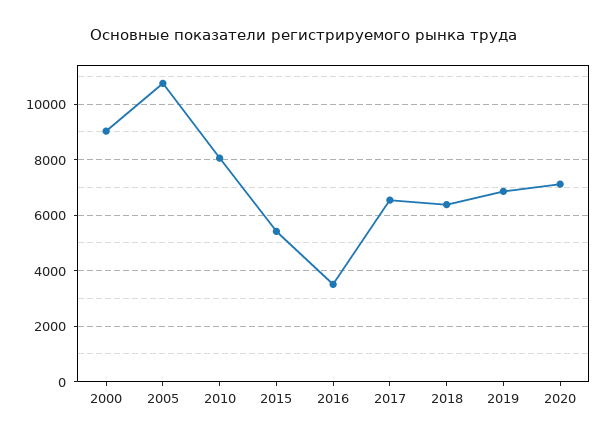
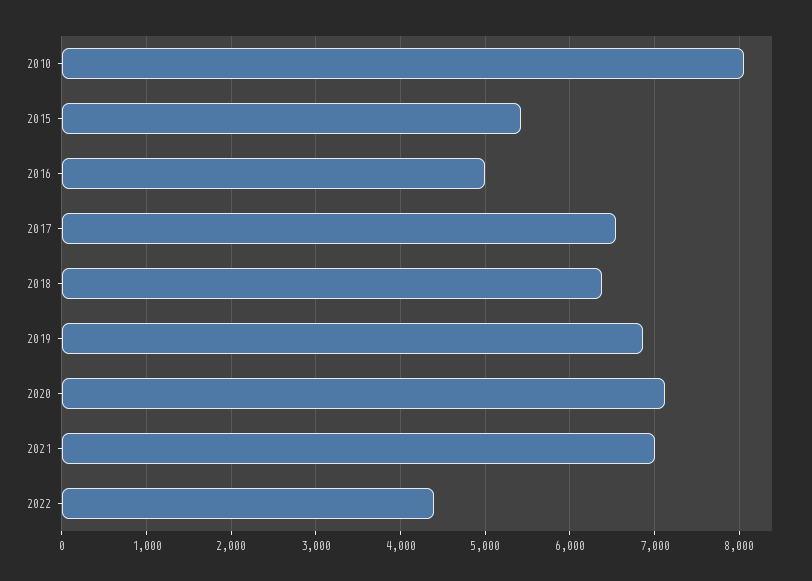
2000: 9000 -> none
2005: 10750 -> none
2016: 3500 -> 5000
2021: none -> 7000
2022: none -> 4400

